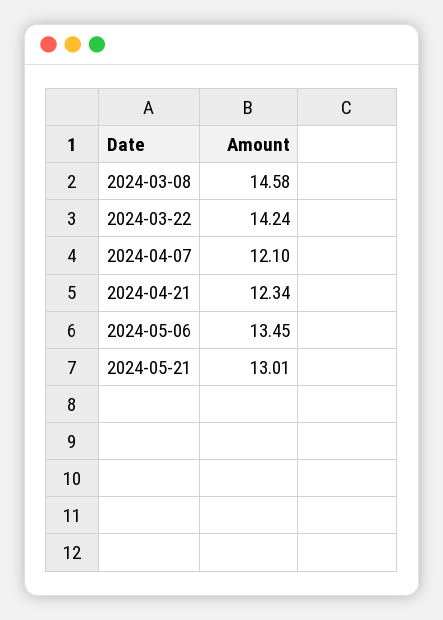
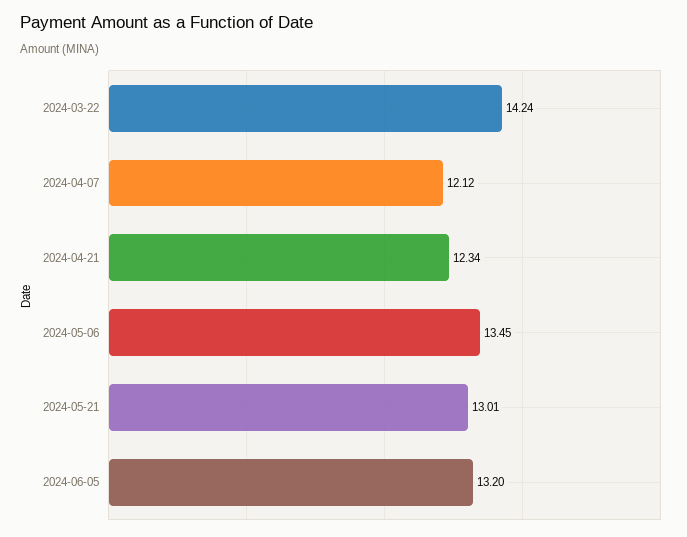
2024-03-08: 14.58 -> none
2024-04-07: 12.1 -> 12.12
2024-06-05: none -> 13.2

